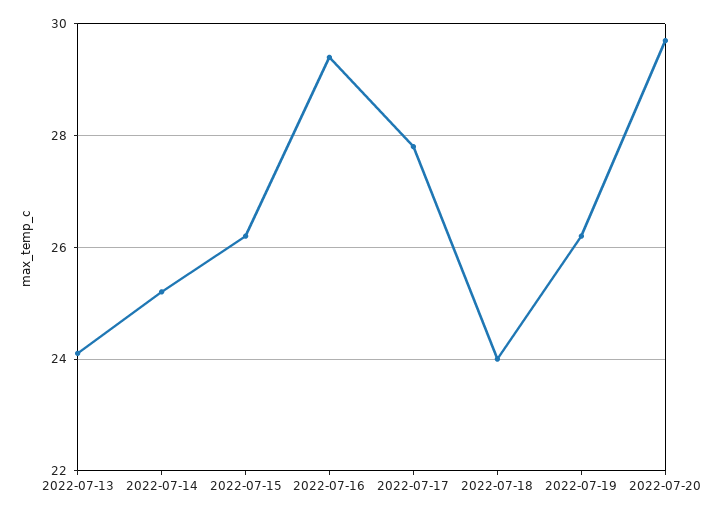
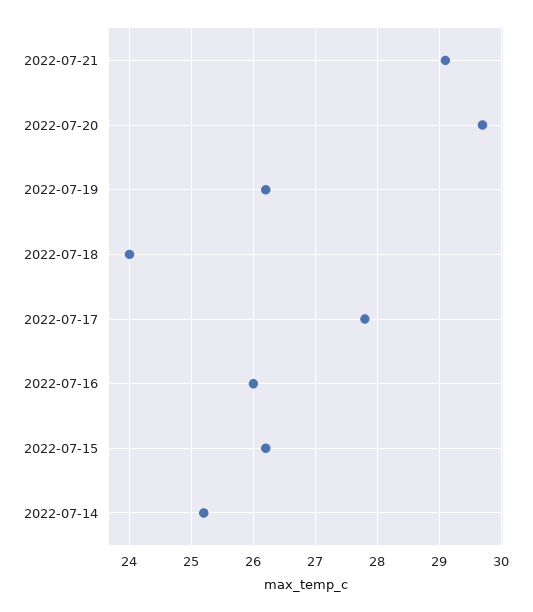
2022-07-13: 24 -> none
2022-07-16: 29.5 -> 26
2022-07-21: none -> 29.1

